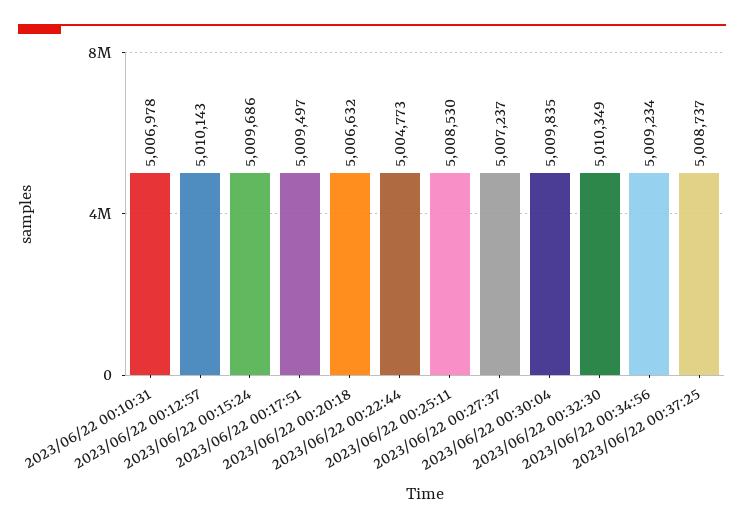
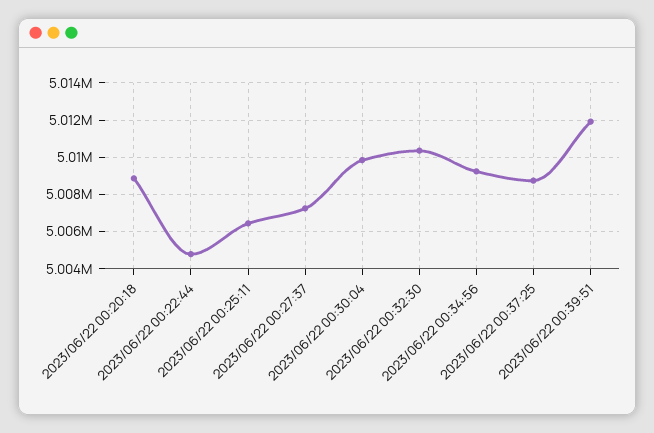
2023/06/22 00:10:31: 5006978 -> none
2023/06/22 00:12:57: 5010143 -> none
2023/06/22 00:15:24: 5009686 -> none
2023/06/22 00:17:51: 5009497 -> none
2023/06/22 00:20:18: 5006632 -> 5009000
2023/06/22 00:25:11: 5008530 -> 5006500
2023/06/22 00:39:51: none -> 5012000

